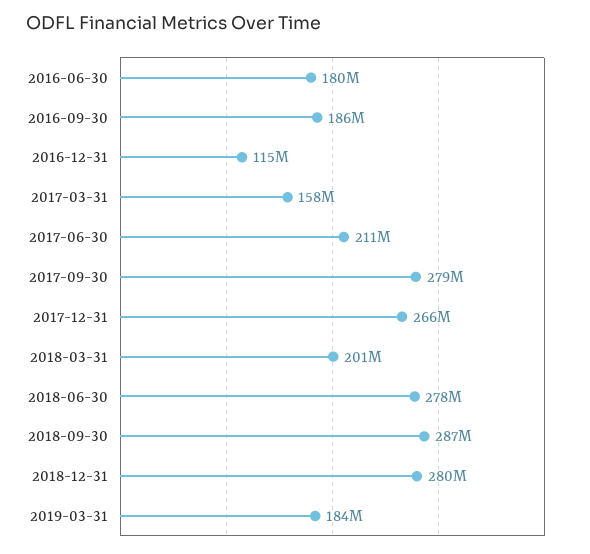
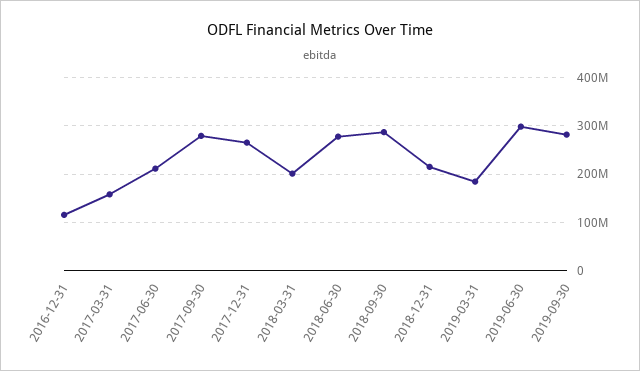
2016-06-30: 180000000 -> none
2016-09-30: 186000000 -> none
2018-12-31: 280000000 -> 220000000
2019-06-30: none -> 300000000
2019-09-30: none -> 280000000

